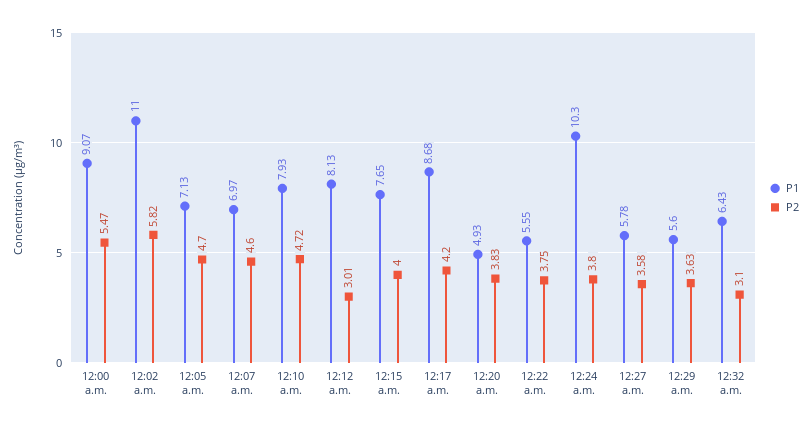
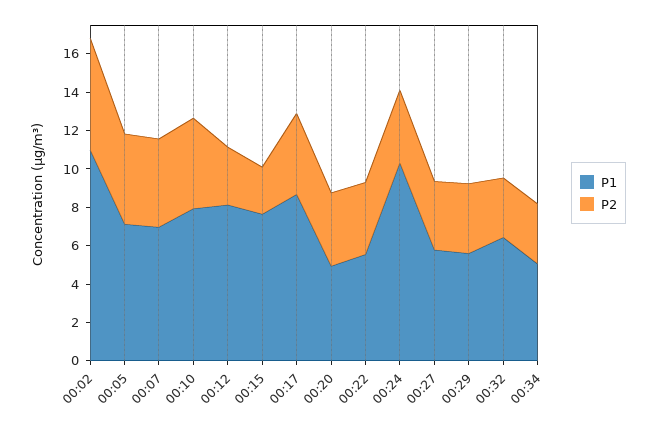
P1, 12:00 a.m.: 9.07 -> none
P2, 12:00 a.m.: 5.47 -> none
P2, 12:15 a.m.: 4 -> 2.5
P1, 00:34: none -> 5
P2, 00:34: none -> 3

